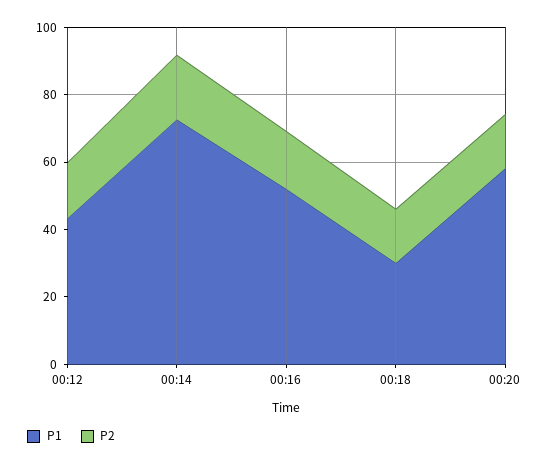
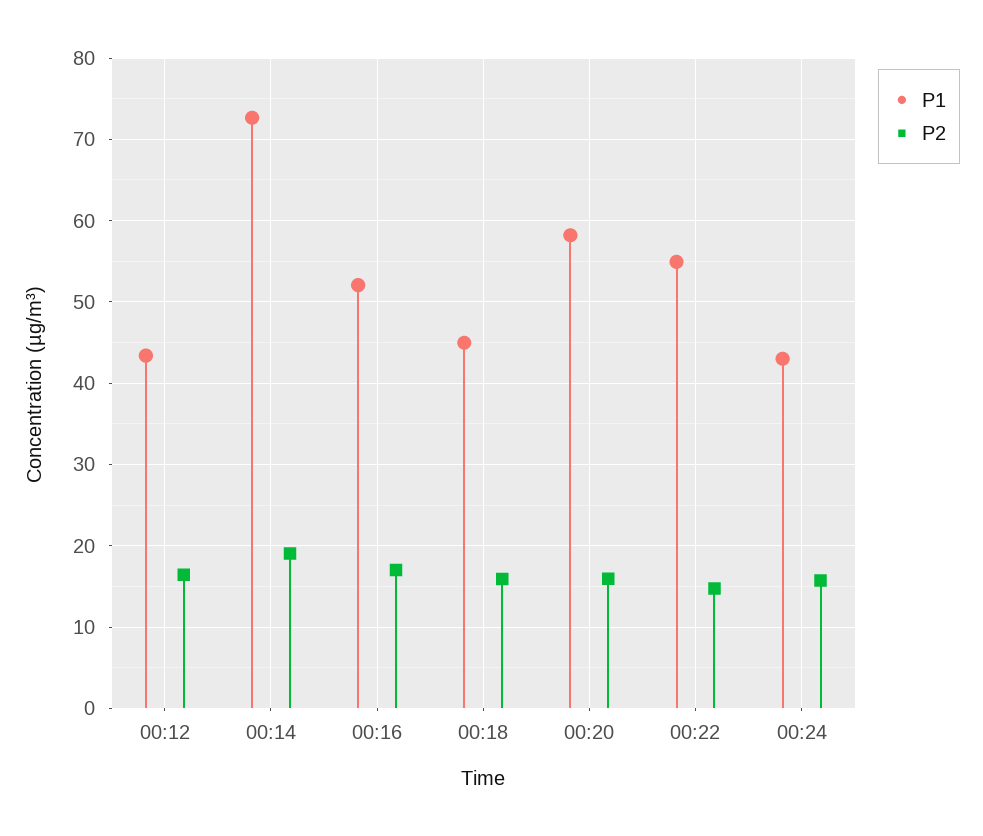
P1, 00:18: 30 -> 45
P1, 00:22: none -> 55
P2, 00:22: none -> 15
P1, 00:24: none -> 43
P2, 00:24: none -> 16

